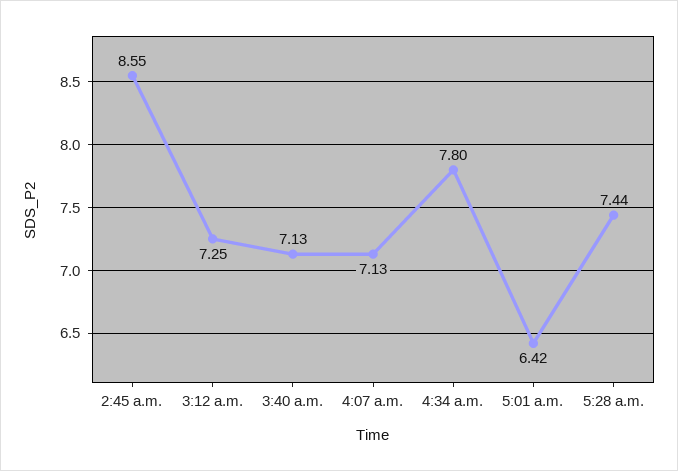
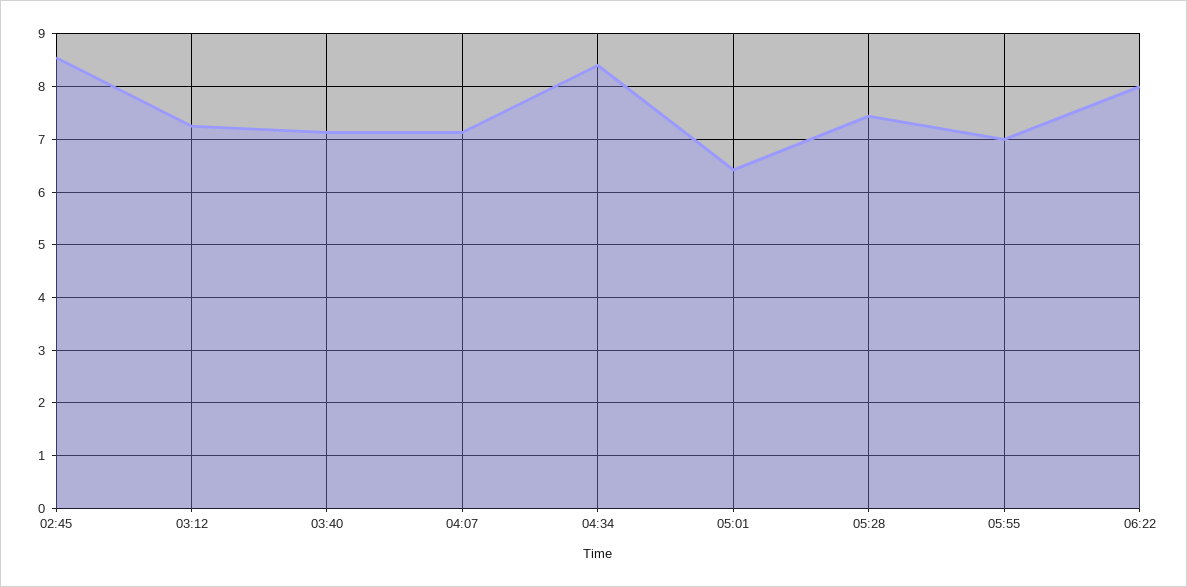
4:34 a.m.: 7.8 -> 8.4
05:55: none -> 7
06:22: none -> 8

